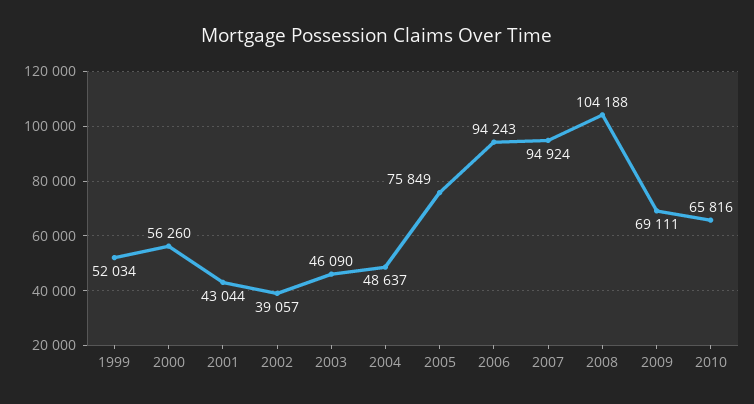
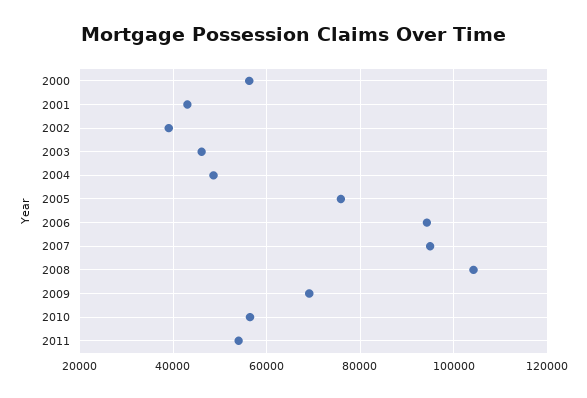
1999: 52034 -> none
2010: 65816 -> 56000
2011: none -> 54000

